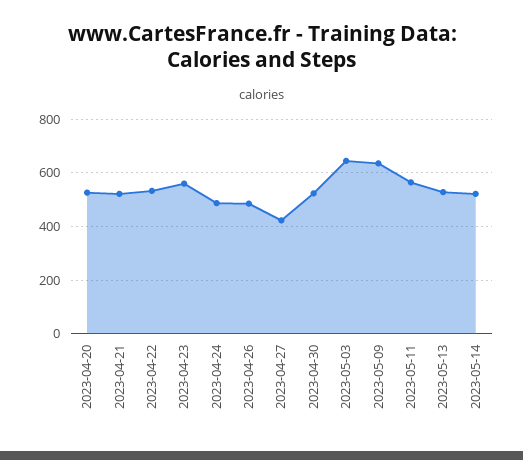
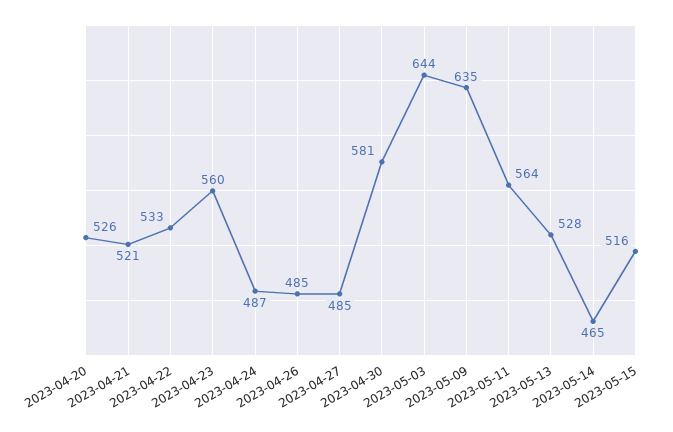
2023-04-27: 425 -> 485
2023-04-30: 525 -> 581
2023-05-14: 525 -> 465
2023-05-15: none -> 516

